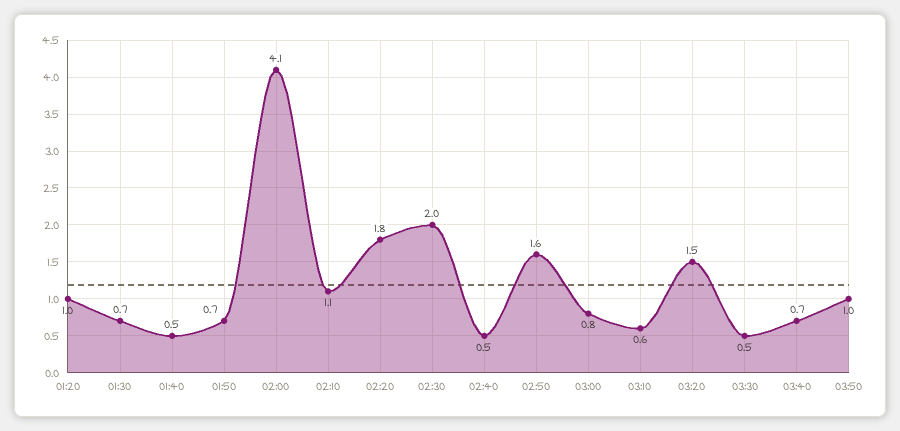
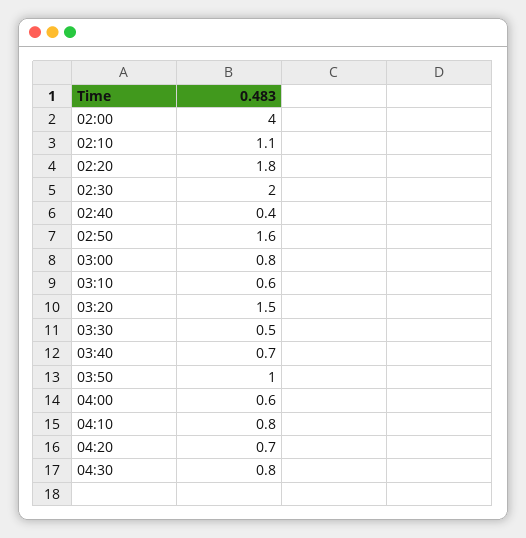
01:20: 1 -> none
01:30: 0.7 -> none
01:40: 0.5 -> none
01:50: 0.7 -> none
02:00: 4.1 -> 4
02:40: 0.5 -> 0.4
04:00: none -> 0.6
04:10: none -> 0.8
04:20: none -> 0.7
04:30: none -> 0.8

